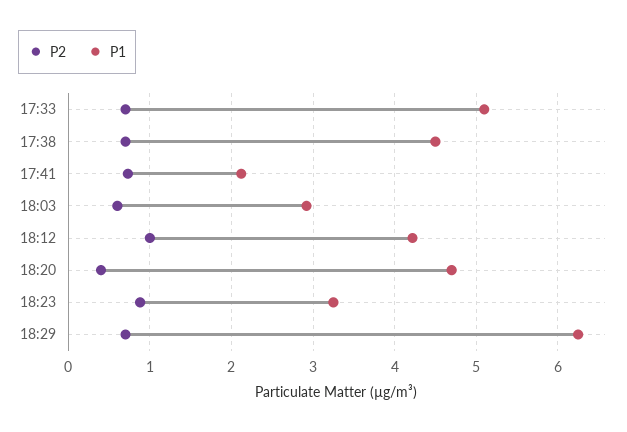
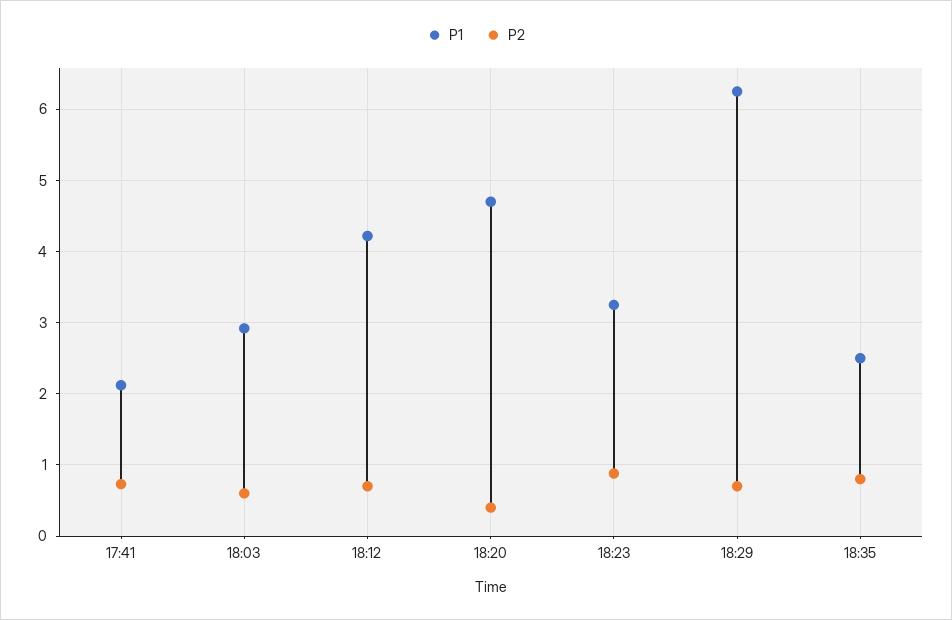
P2, 17:33: 0.7 -> none
P1, 17:33: 5.1 -> none
P2, 17:38: 0.7 -> none
P1, 17:38: 4.5 -> none
P2, 18:12: 1 -> 0.7
P1, 18:35: none -> 2.5
P2, 18:35: none -> 0.8

